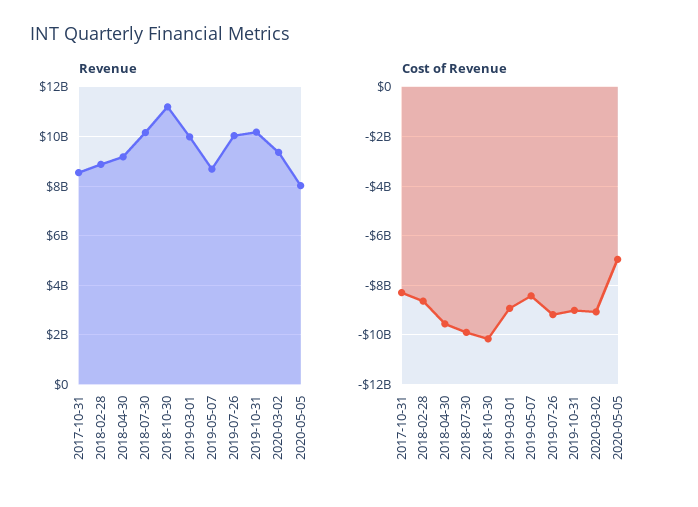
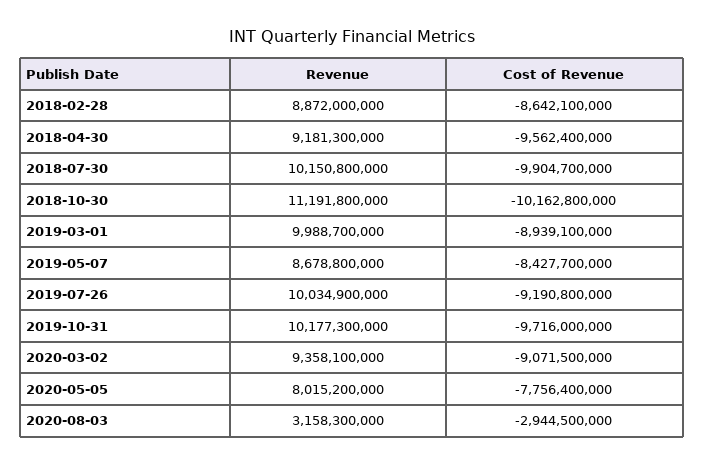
Revenue, 2017-10-31: 8500000000 -> none
Cost of Revenue, 2017-10-31: -8250000000 -> none
Cost of Revenue, 2019-10-31: -9000000000 -> -9716000000
Cost of Revenue, 2020-05-05: -7000000000 -> -7756400000
Revenue, 2020-08-03: none -> 3158300000
Cost of Revenue, 2020-08-03: none -> -2944500000

